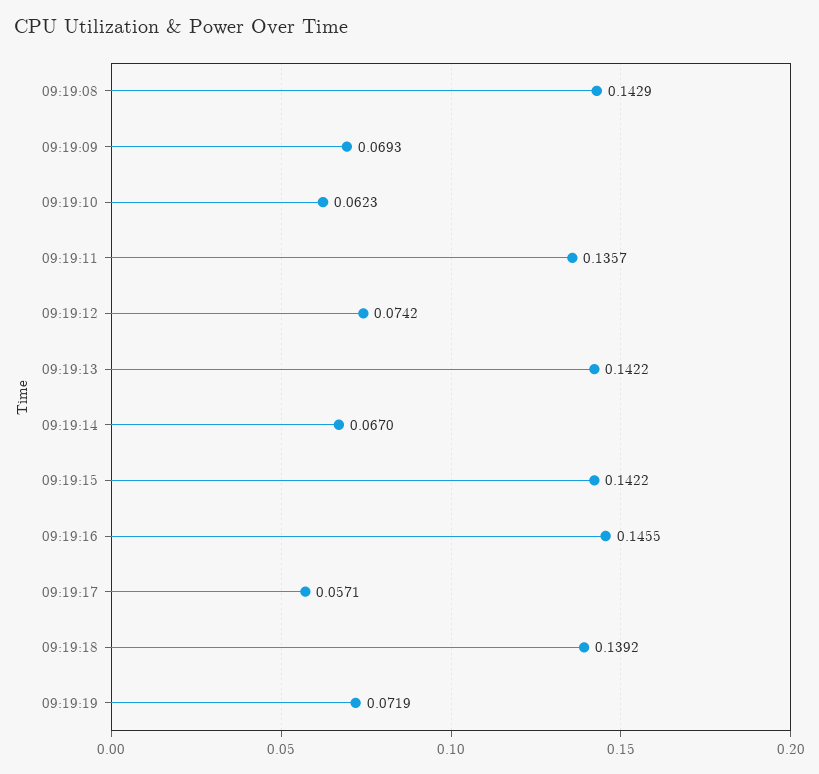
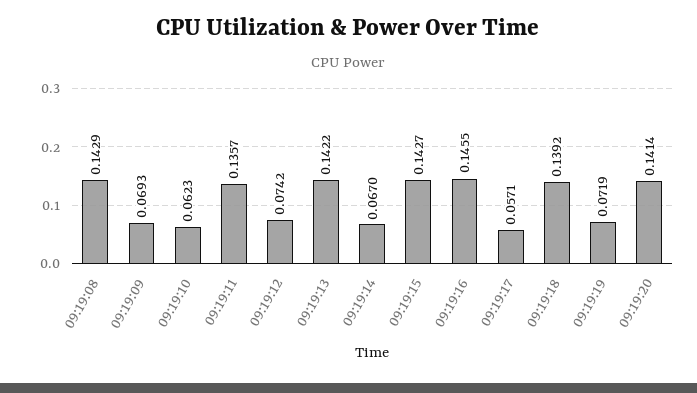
09:19:15: 0.1422 -> 0.1427
09:19:20: none -> 0.1414

